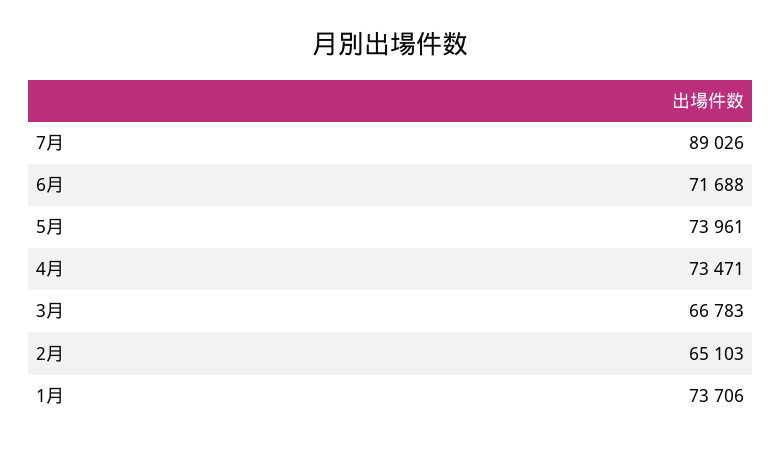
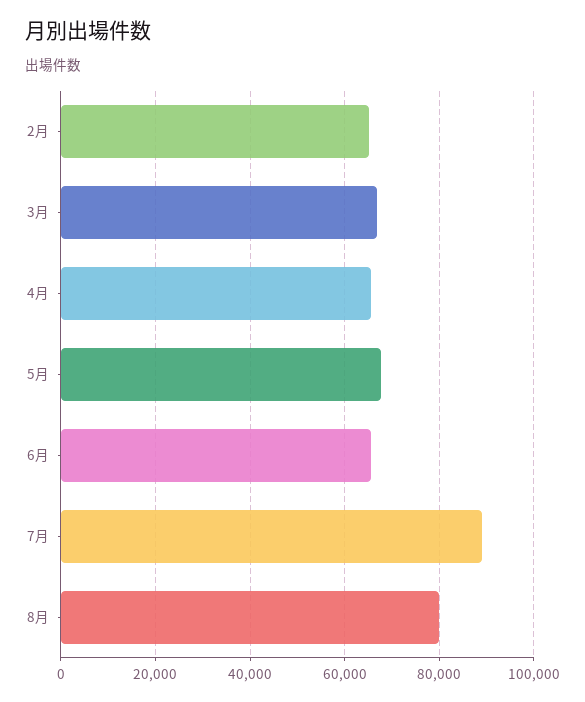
6月: 71688 -> 66000
5月: 73961 -> 68000
4月: 73471 -> 66000
1月: 73706 -> none
8月: none -> 80000

